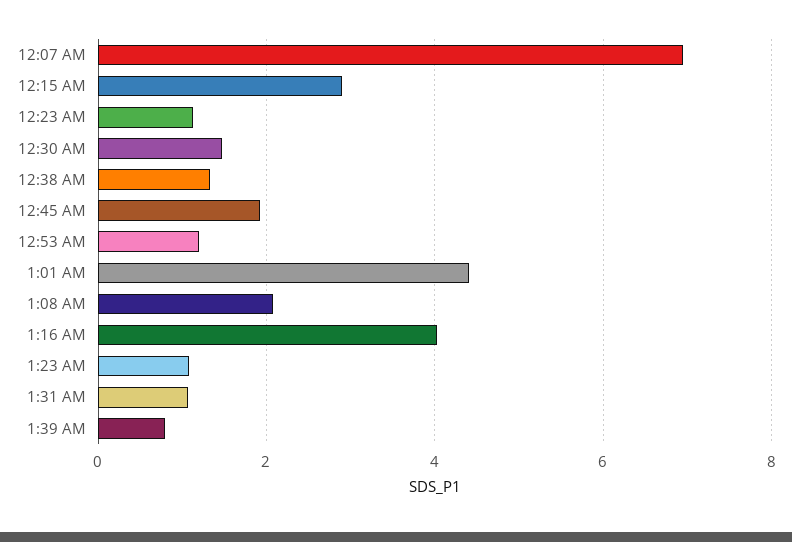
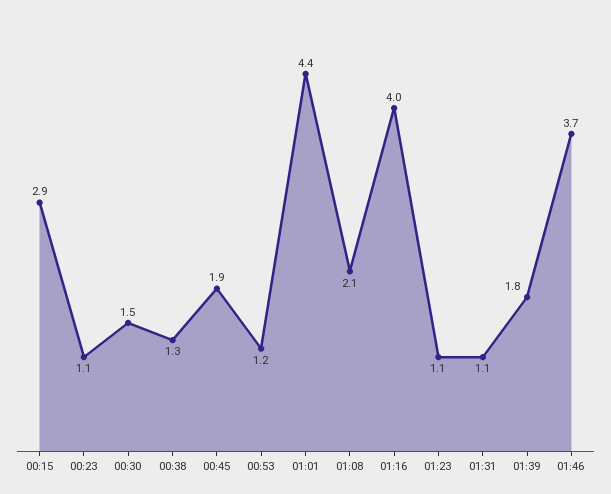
12:07 AM: 7 -> none
1:39 AM: 0.8 -> 1.8
01:46: none -> 3.7

